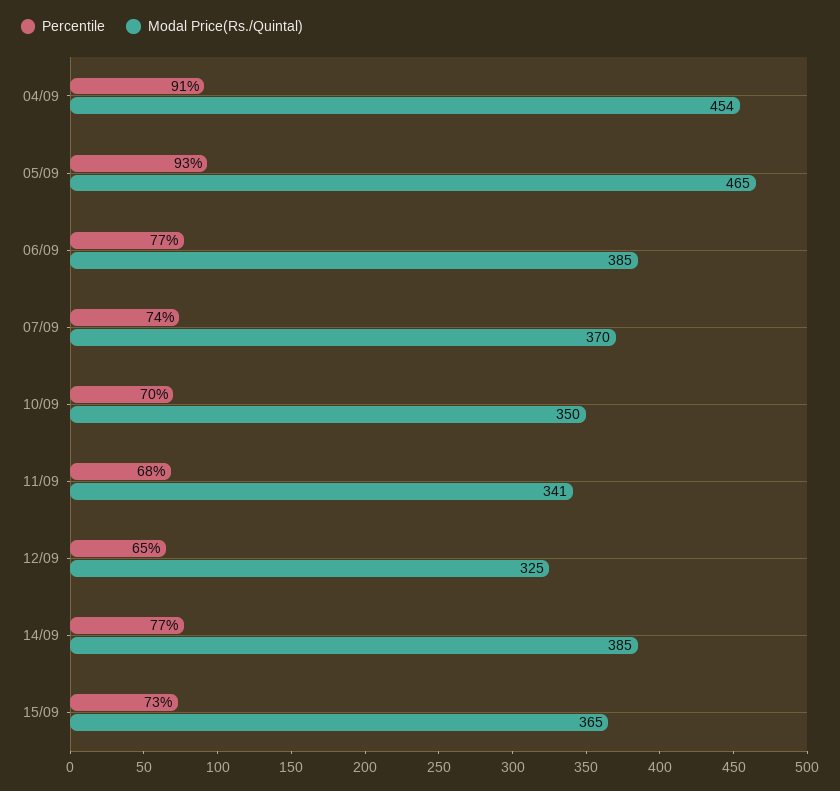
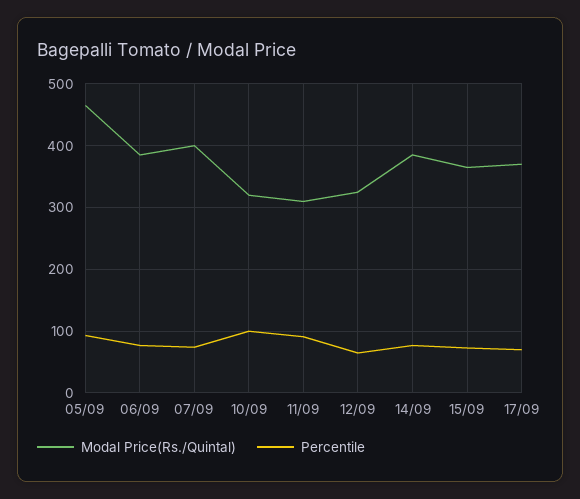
Percentile, 04/09: 91 -> none
Modal Price(Rs./Quintal), 04/09: 454 -> none
Modal Price(Rs./Quintal), 07/09: 370 -> 400
Percentile, 10/09: 70 -> 100
Modal Price(Rs./Quintal), 10/09: 350 -> 320
Percentile, 11/09: 68 -> 90
Modal Price(Rs./Quintal), 11/09: 341 -> 310
Modal Price(Rs./Quintal), 17/09: none -> 370
Percentile, 17/09: none -> 70

